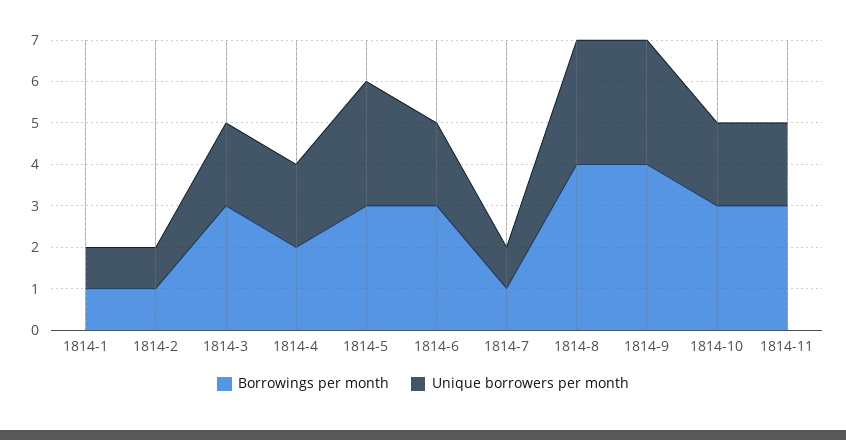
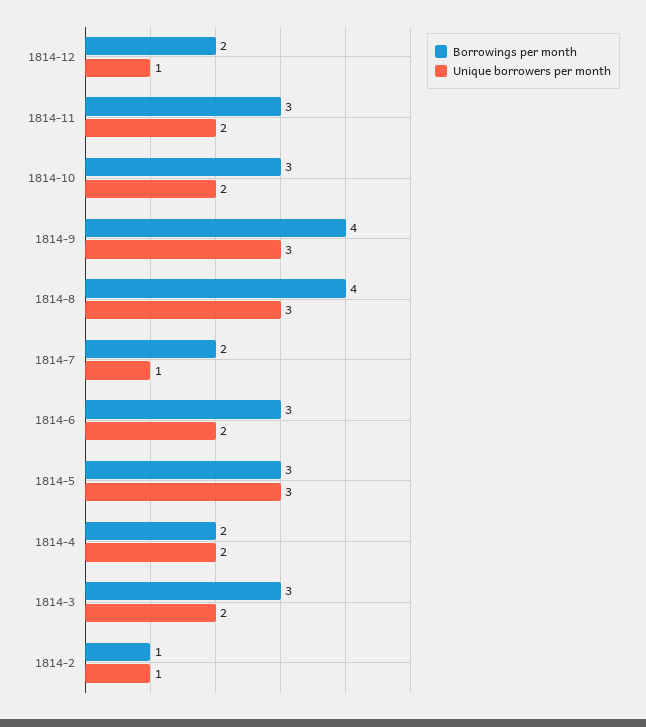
Borrowings per month, 1814-1: 1 -> none
Unique borrowers per month, 1814-1: 1 -> none
Borrowings per month, 1814-7: 1 -> 2
Borrowings per month, 1814-12: none -> 2
Unique borrowers per month, 1814-12: none -> 1

